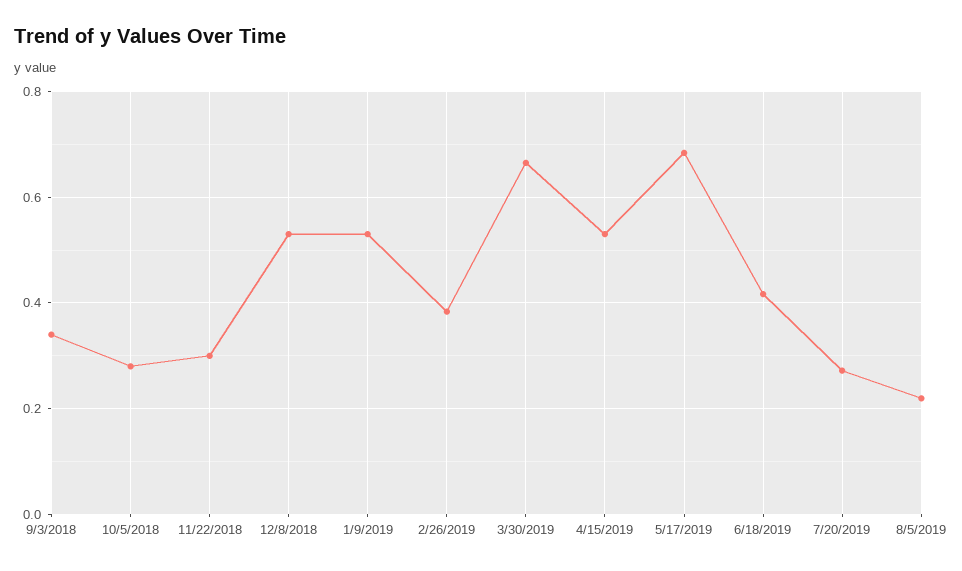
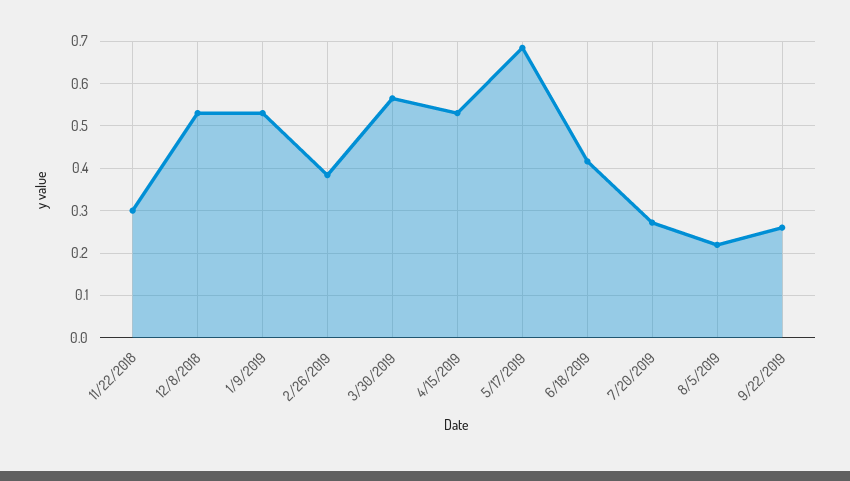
9/3/2018: 0.34 -> none
10/5/2018: 0.28 -> none
3/30/2019: 0.66 -> 0.56
9/22/2019: none -> 0.26

